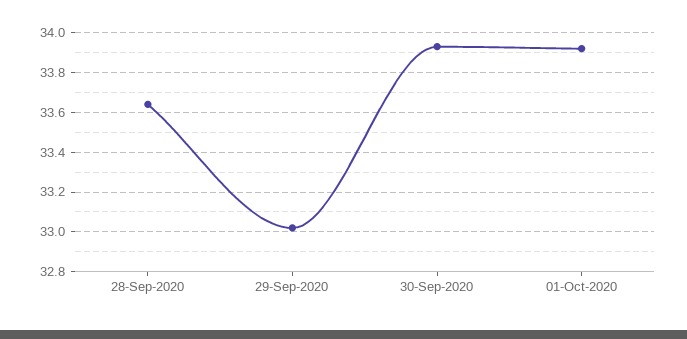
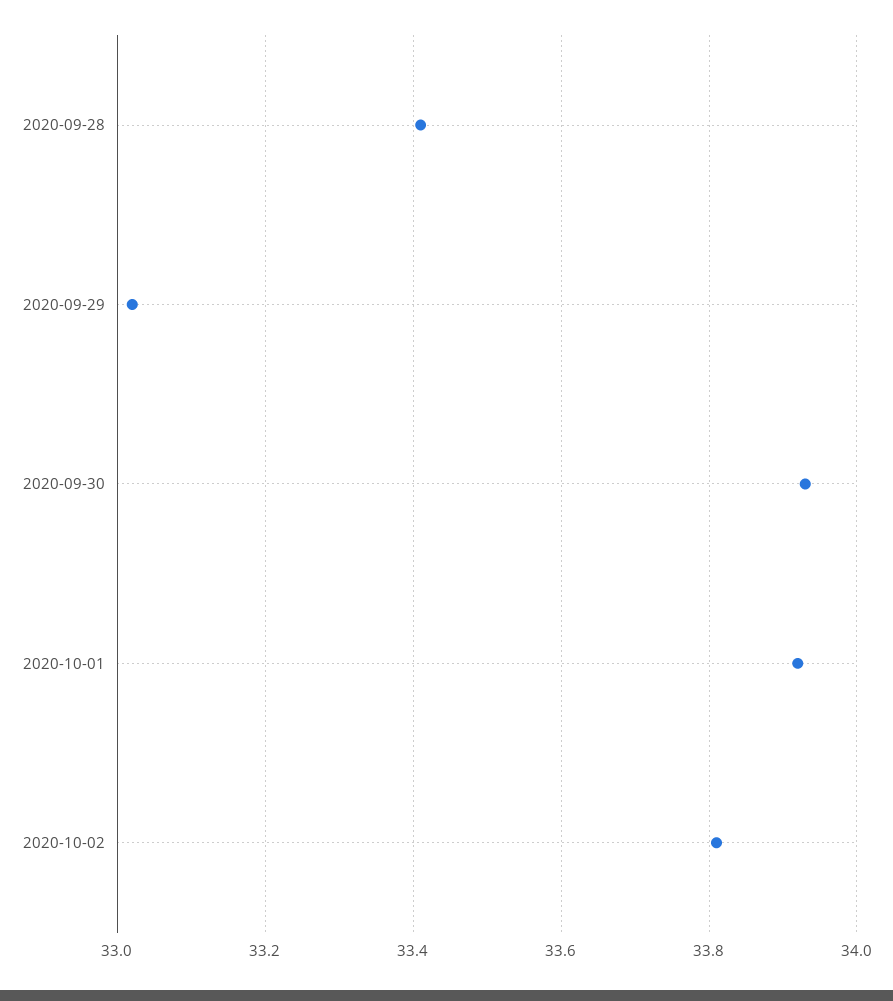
28-Sep-2020: 33.65 -> 33.4
2020-10-02: none -> 33.8

